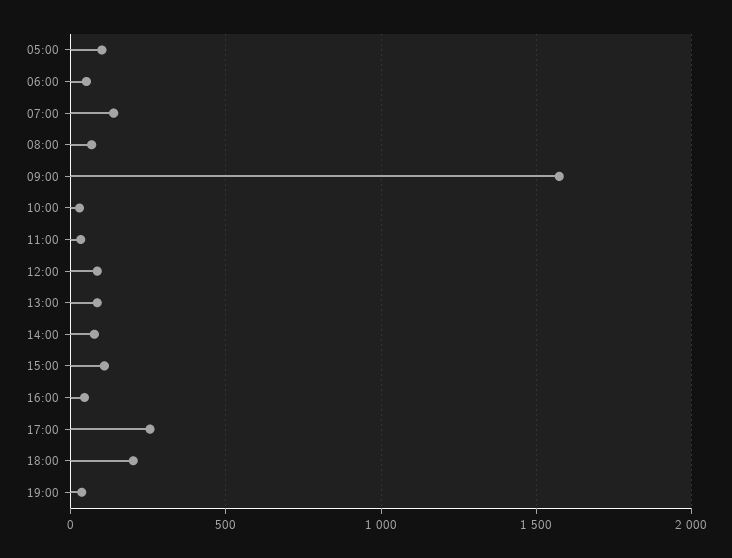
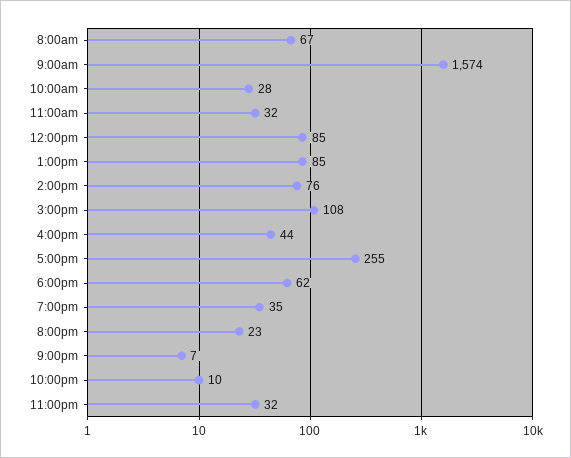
05:00: 100 -> none
06:00: 50 -> none
07:00: 150 -> none
18:00: 200 -> 62
8:00pm: none -> 23
9:00pm: none -> 7
10:00pm: none -> 10
11:00pm: none -> 32

